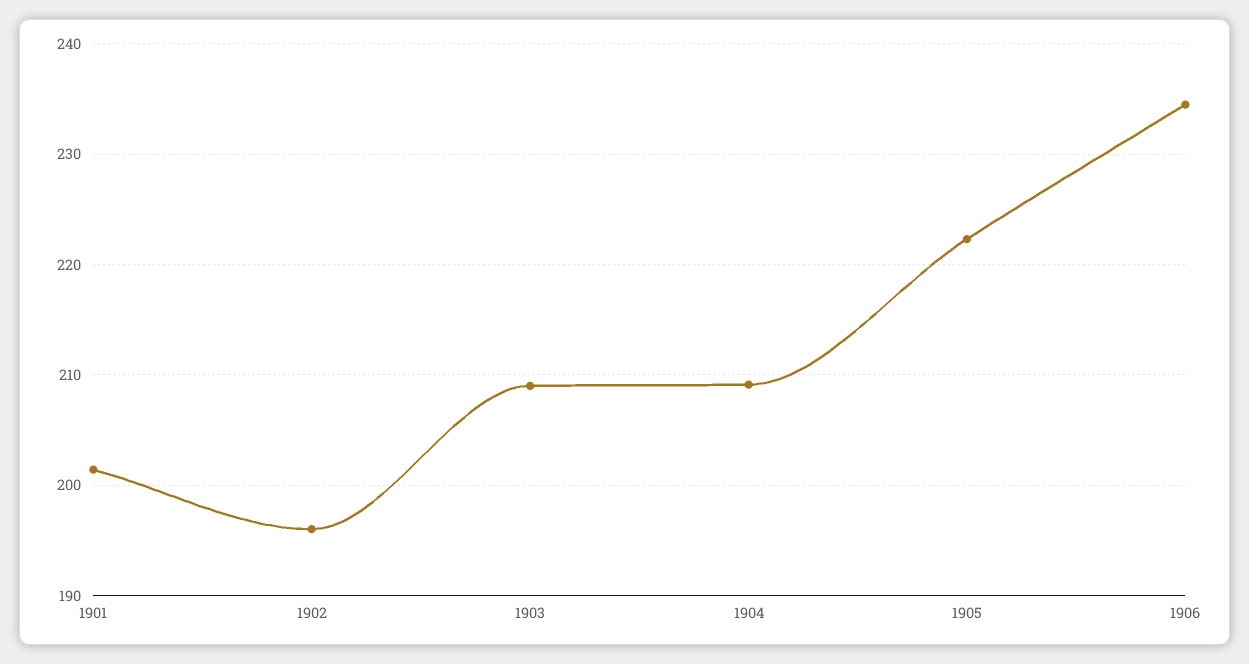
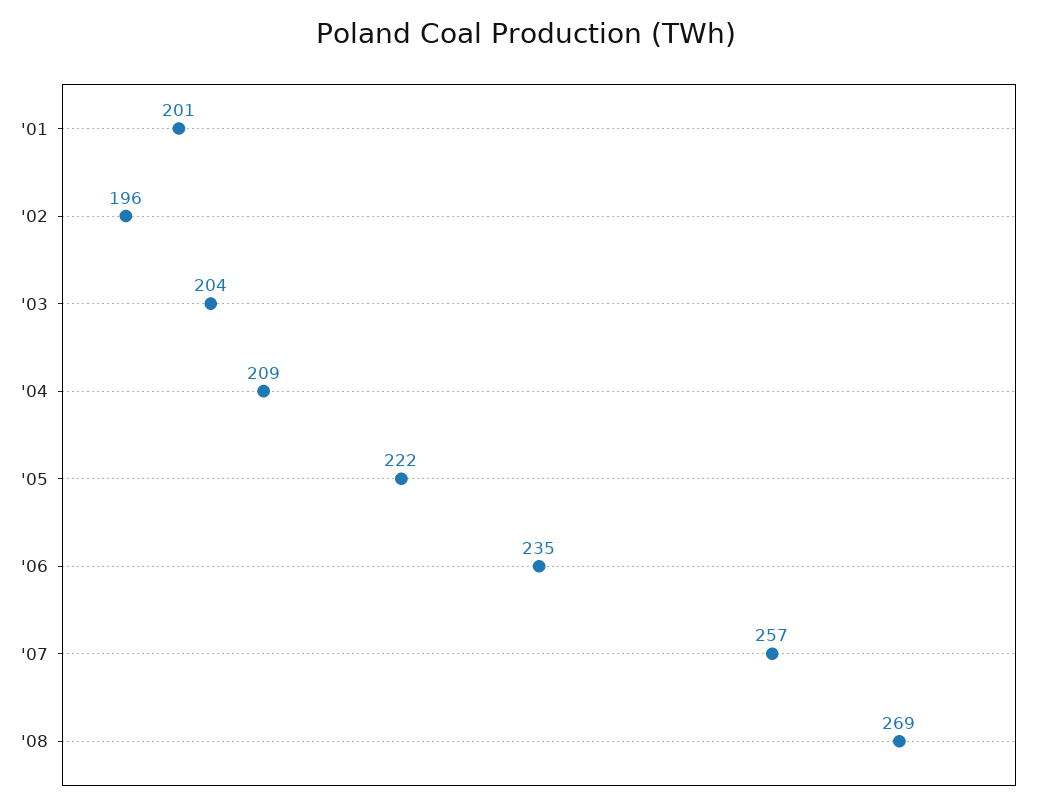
1903: 209 -> 204
'07: none -> 257
'08: none -> 269

